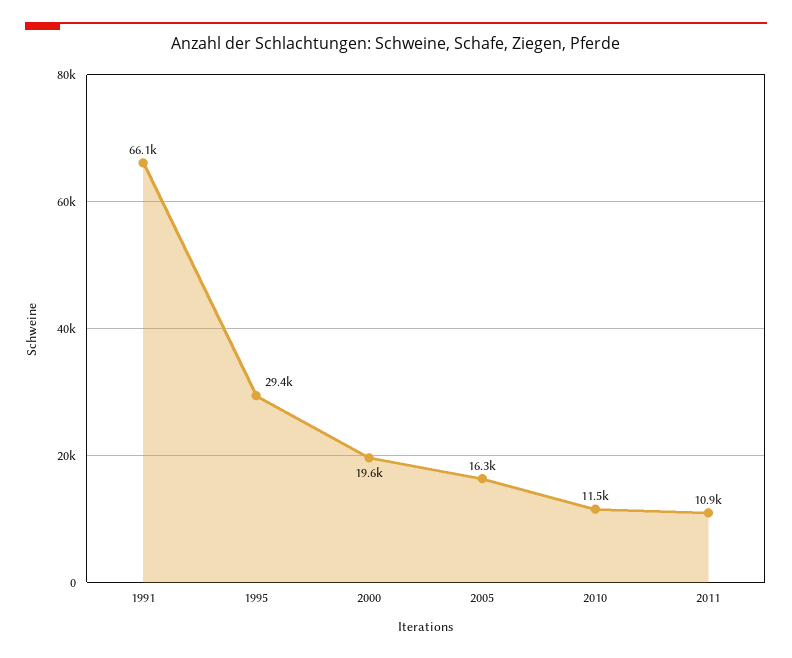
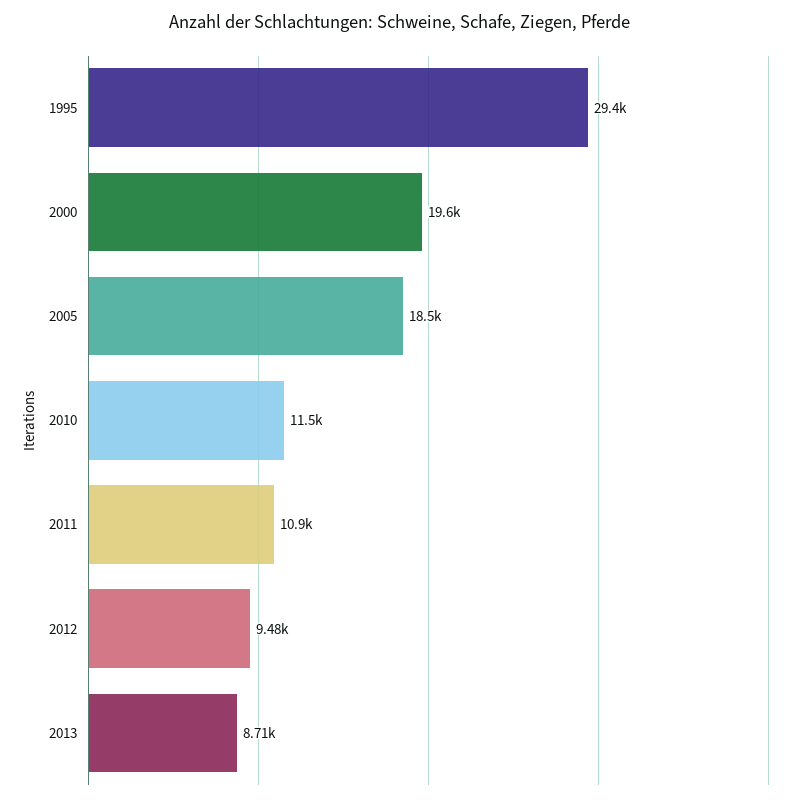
1991: 66100 -> none
2005: 16300 -> 18500
2012: none -> 9480
2013: none -> 8710

